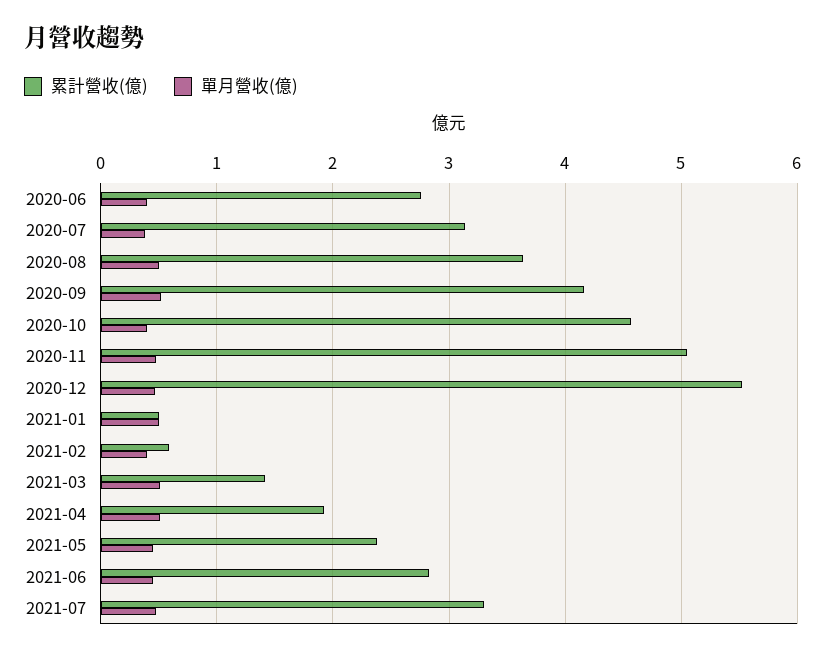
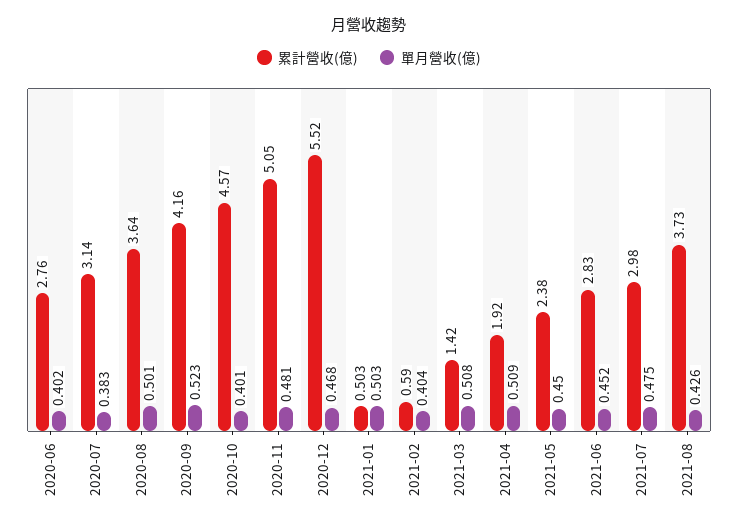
累計營收(億), 2021-07: 3.3 -> 2.98
累計營收(億), 2021-08: none -> 3.73
單月營收(億), 2021-08: none -> 0.426

